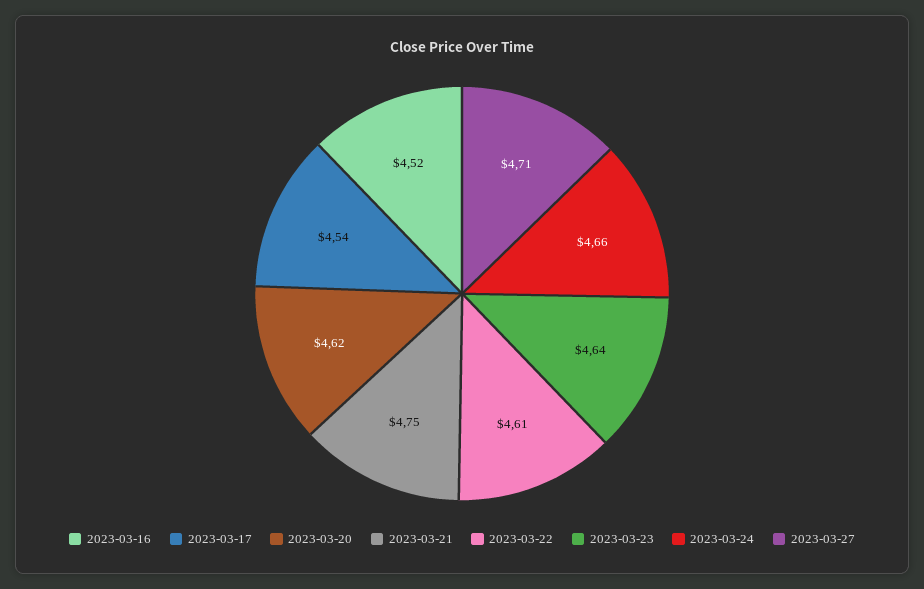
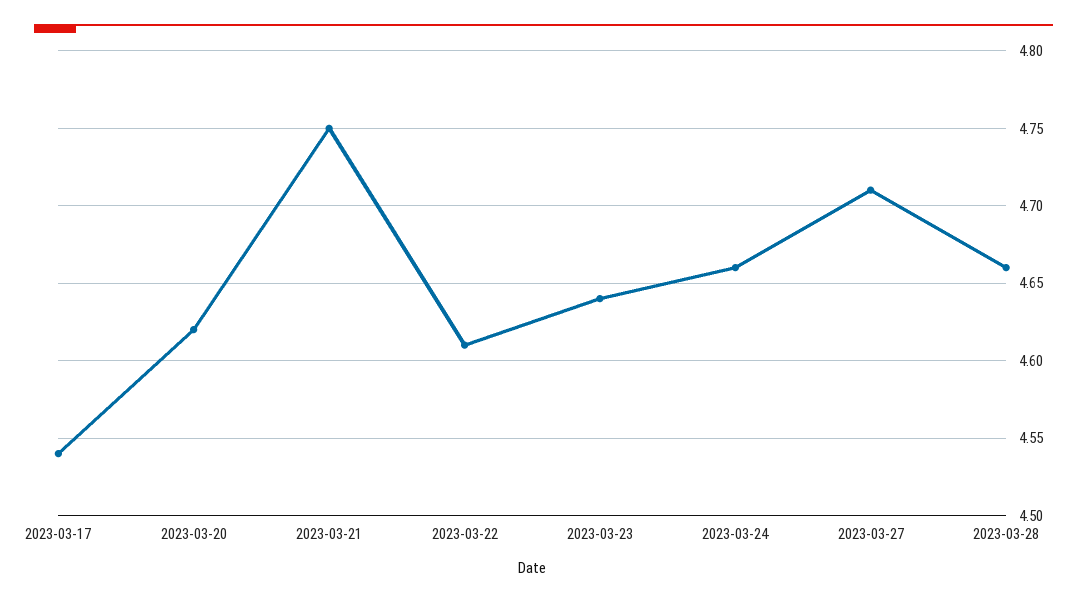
2023-03-16: 4.52 -> none
2023-03-28: none -> 4.66

